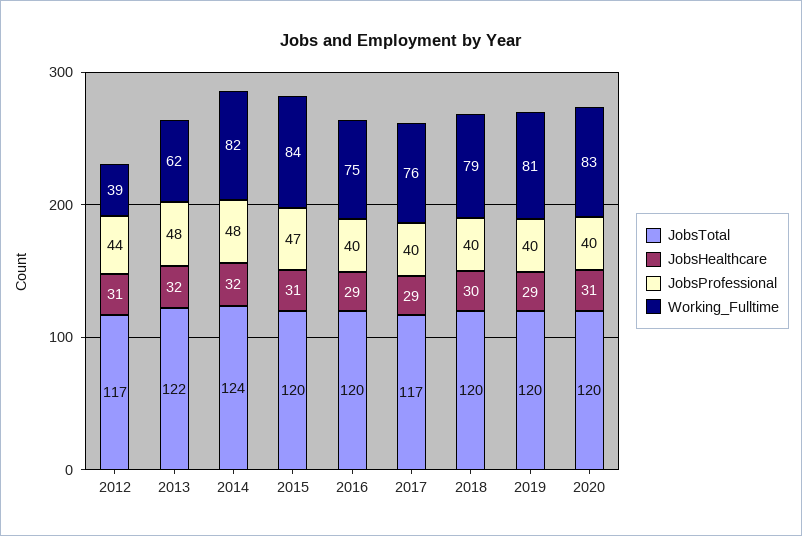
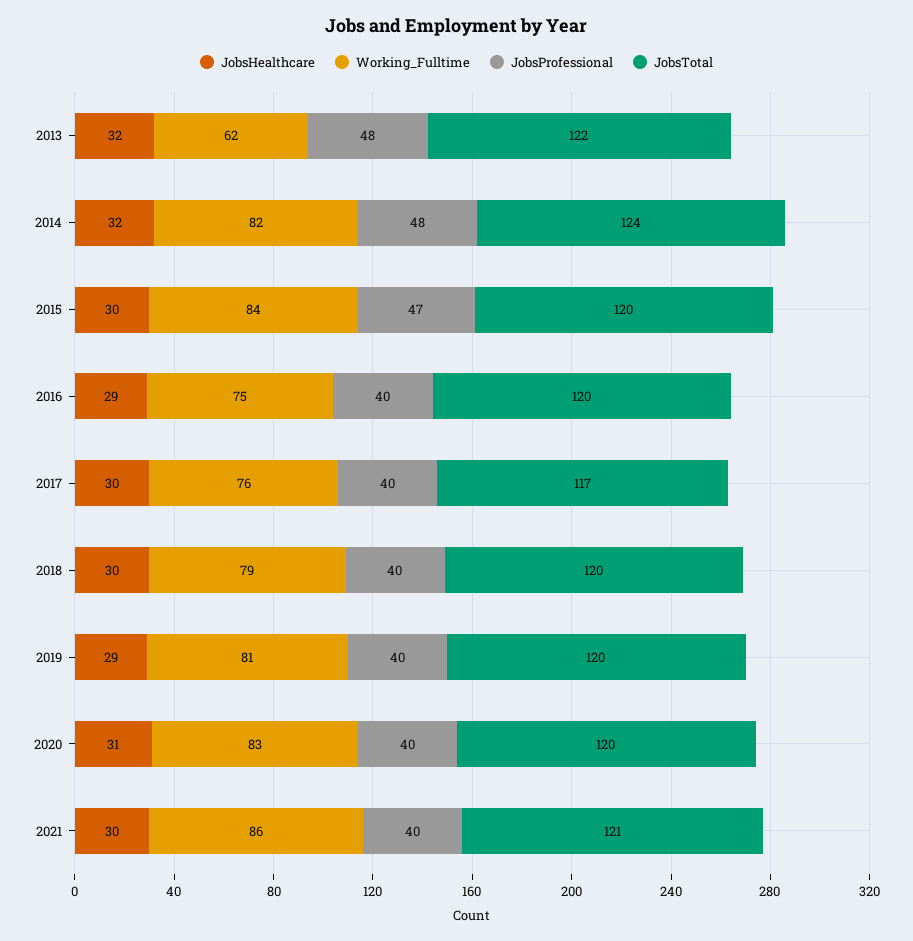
JobsTotal, 2012: 117 -> none
JobsHealthcare, 2012: 31 -> none
JobsProfessional, 2012: 44 -> none
Working_Fulltime, 2012: 39 -> none
JobsHealthcare, 2015: 31 -> 30
JobsHealthcare, 2017: 29 -> 30
JobsHealthcare, 2021: none -> 30
Working_Fulltime, 2021: none -> 86
JobsProfessional, 2021: none -> 40
JobsTotal, 2021: none -> 121

